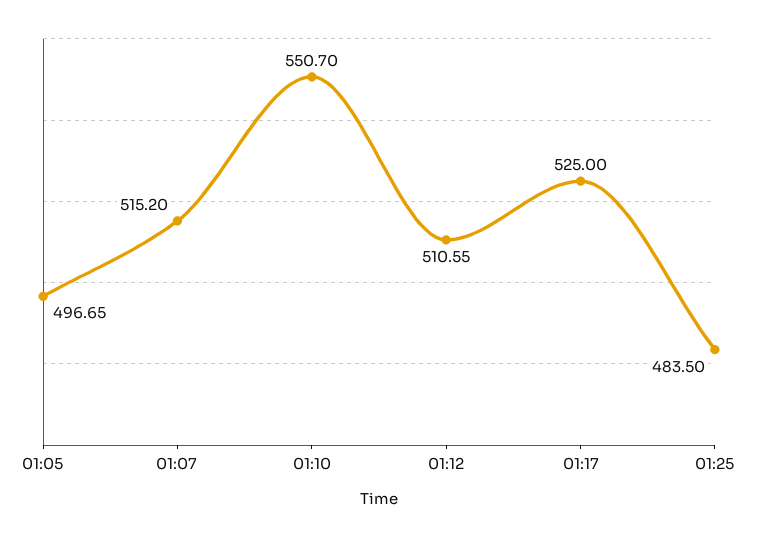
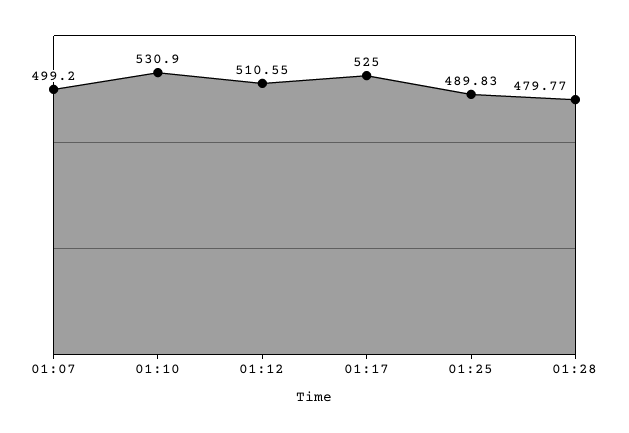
01:05: 496.65 -> none
01:07: 515.2 -> 499.2
01:10: 550.7 -> 530.9
01:25: 483.5 -> 489.83
01:28: none -> 479.77

